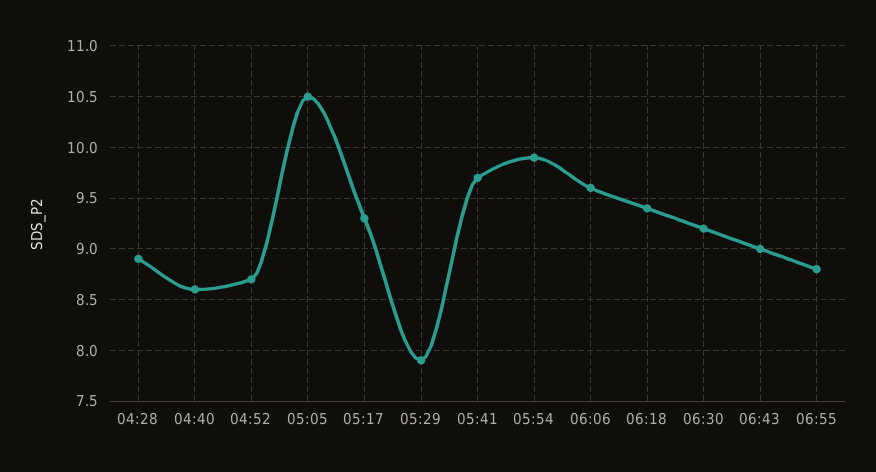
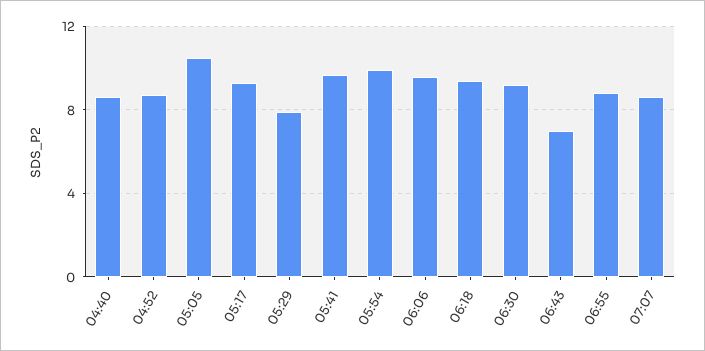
04:28: 8.9 -> none
06:43: 9 -> 7
07:07: none -> 8.5

